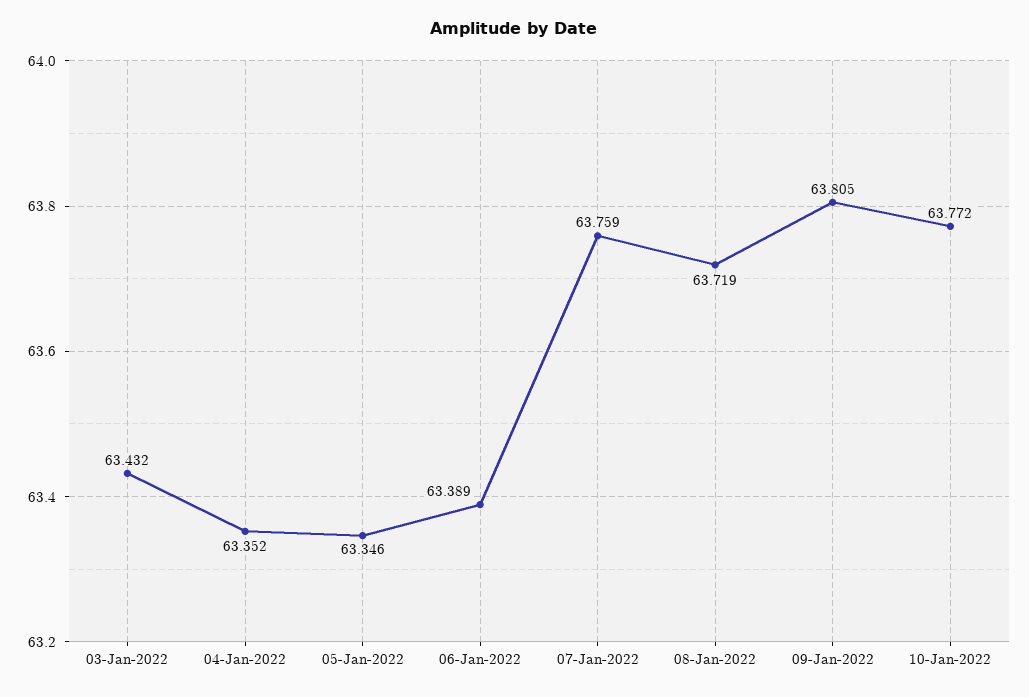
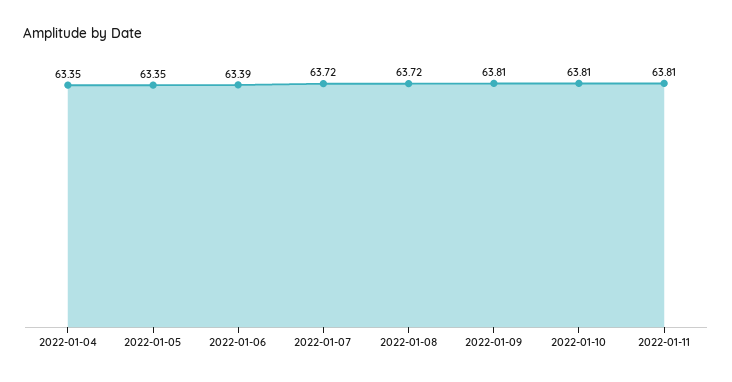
03-Jan-2022: 63.432 -> none
07-Jan-2022: 63.759 -> 63.72
10-Jan-2022: 63.772 -> 63.81
2022-01-11: none -> 63.81

